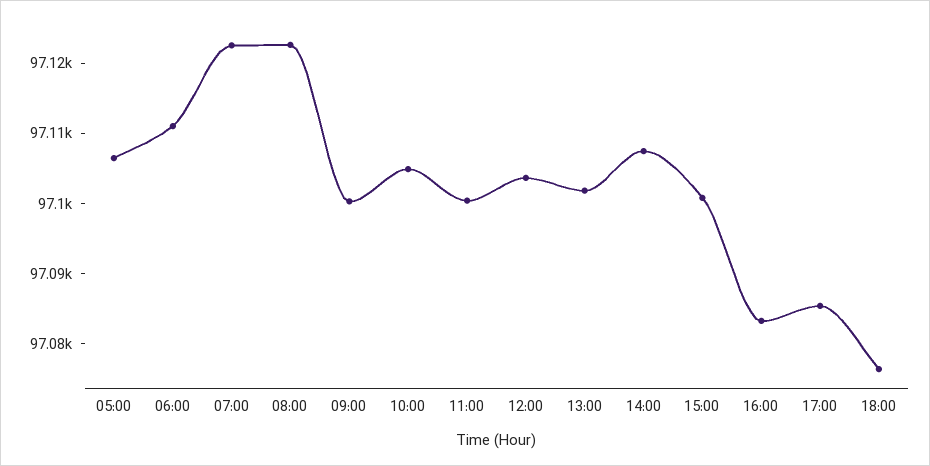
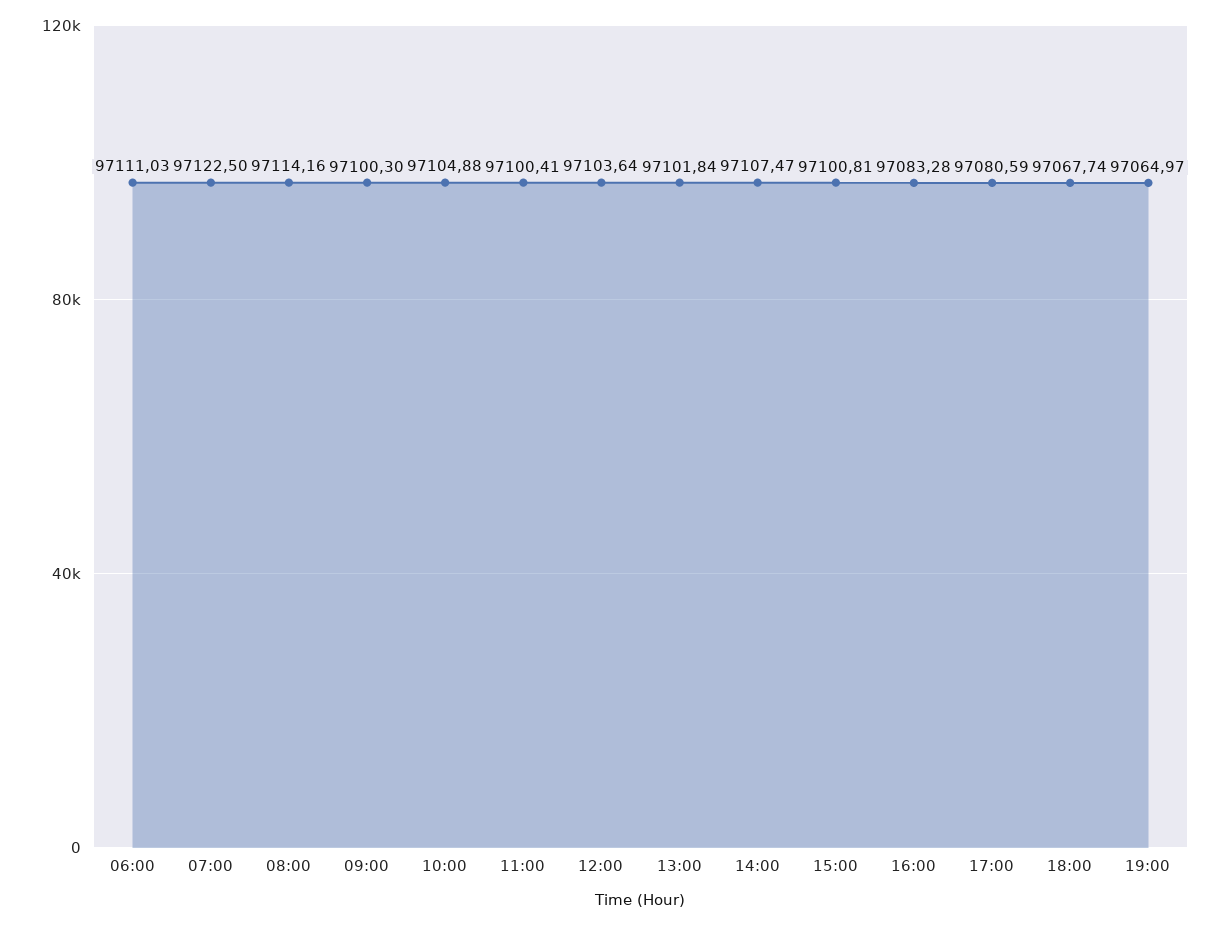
05:00: 97106 -> none
08:00: 97122 -> 97114.16
17:00: 97086 -> 97080.59
18:00: 97076 -> 97067.74
19:00: none -> 97064.97

